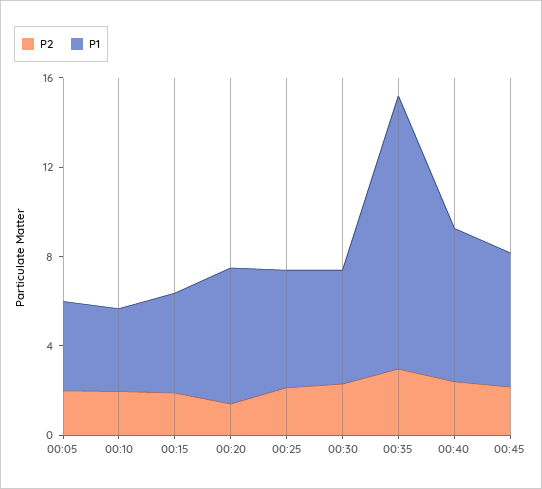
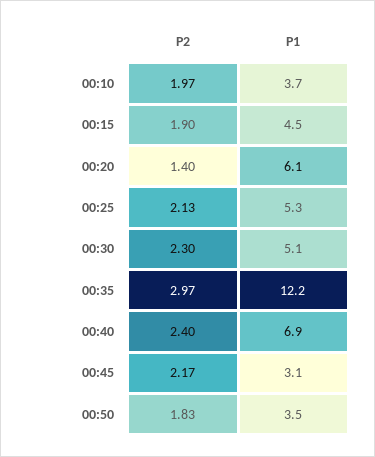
P2, 00:05: 2 -> none
P1, 00:05: 4 -> none
P1, 00:45: 6 -> 3.1
P2, 00:50: none -> 1.83
P1, 00:50: none -> 3.5

